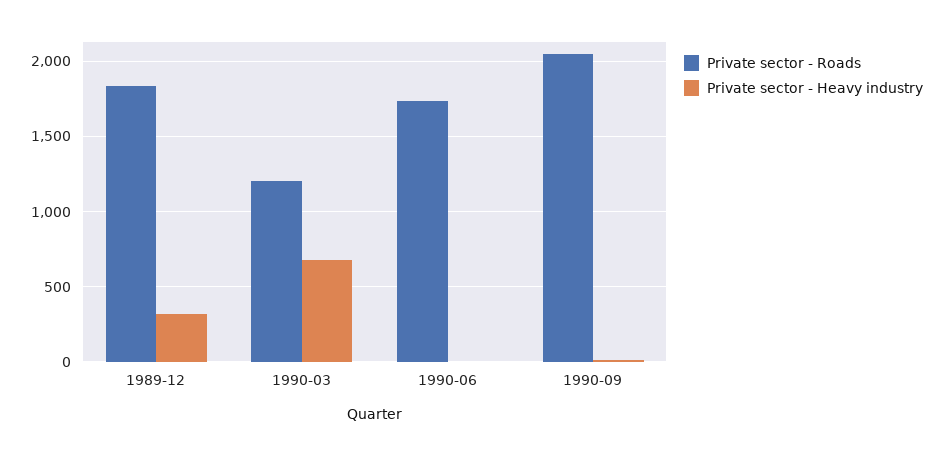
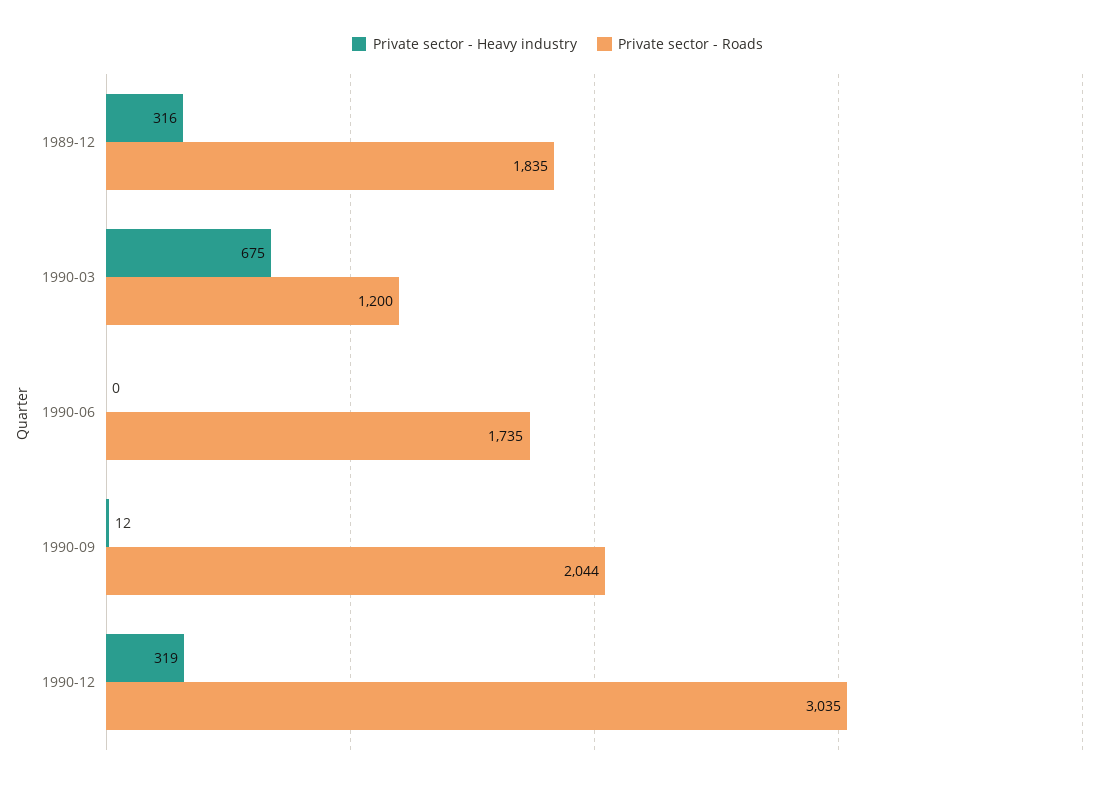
Private sector - Heavy industry, 1990-12: none -> 319
Private sector - Roads, 1990-12: none -> 3035

